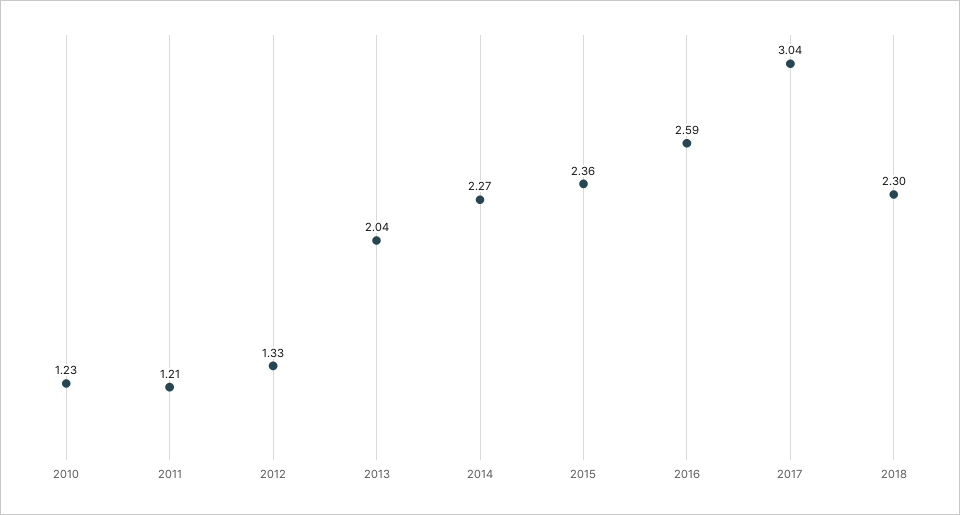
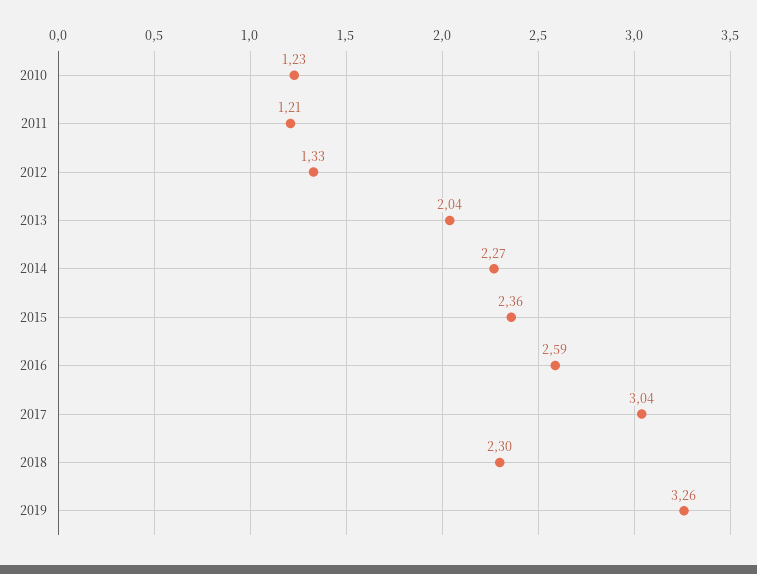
2019: none -> 3.26

